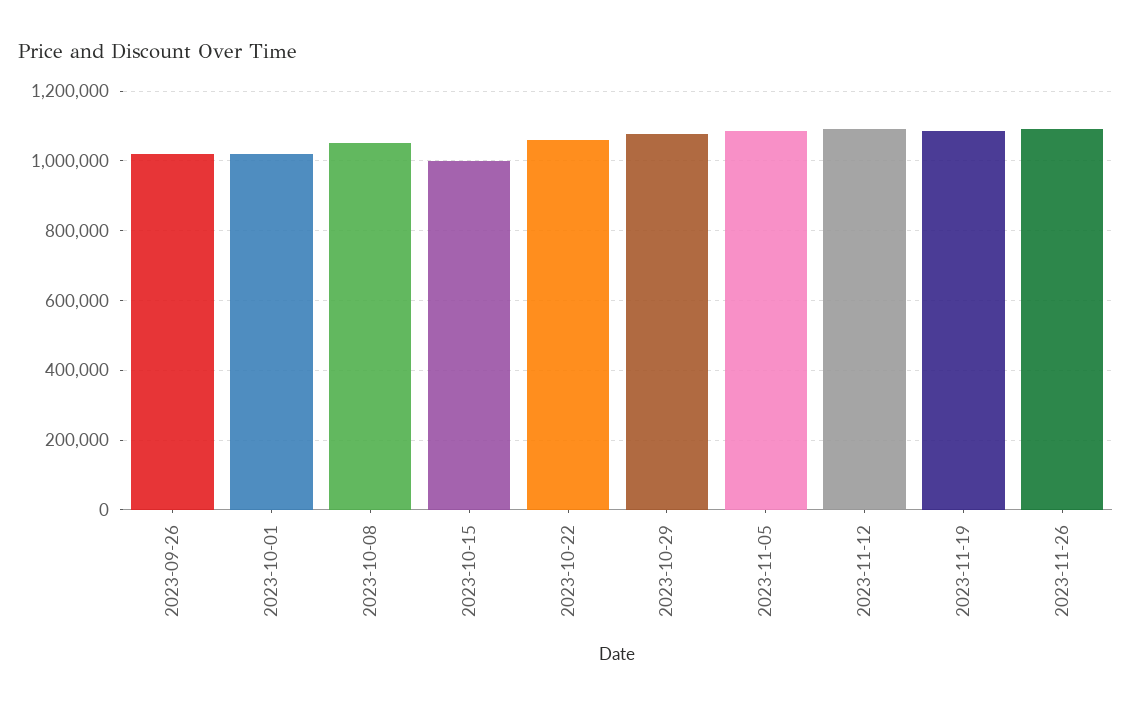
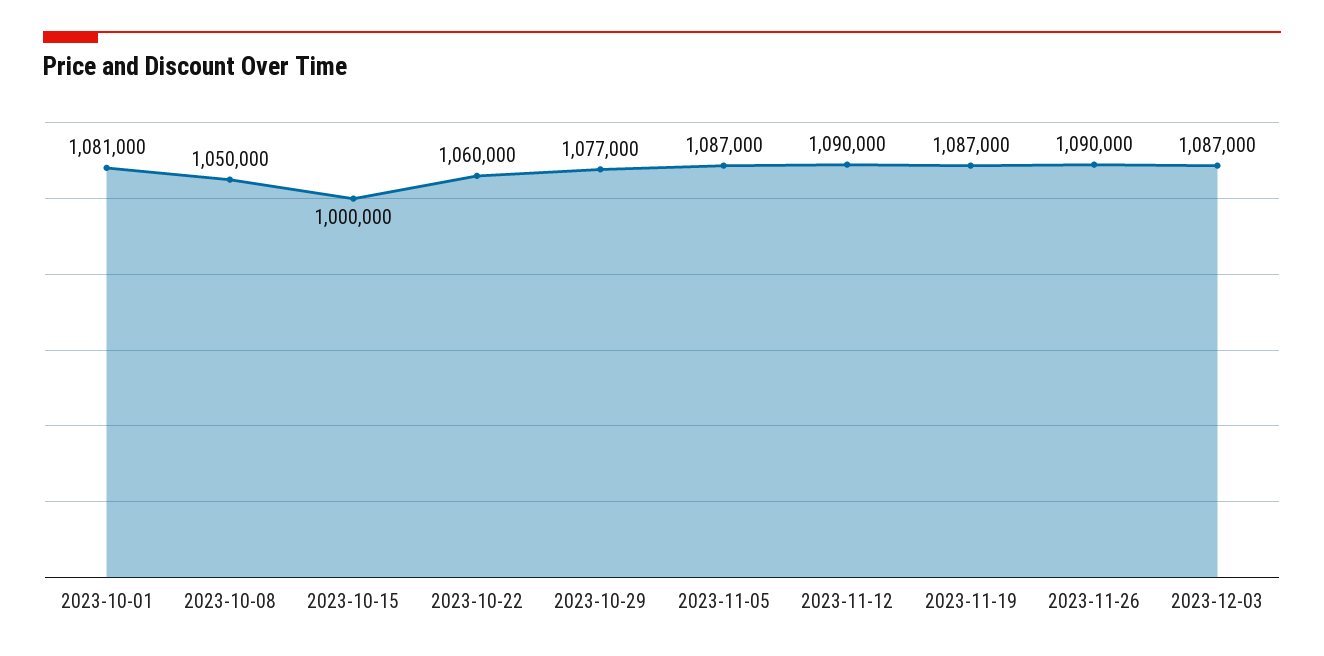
2023-09-26: 1020000 -> none
2023-10-01: 1020000 -> 1081000
2023-12-03: none -> 1087000

